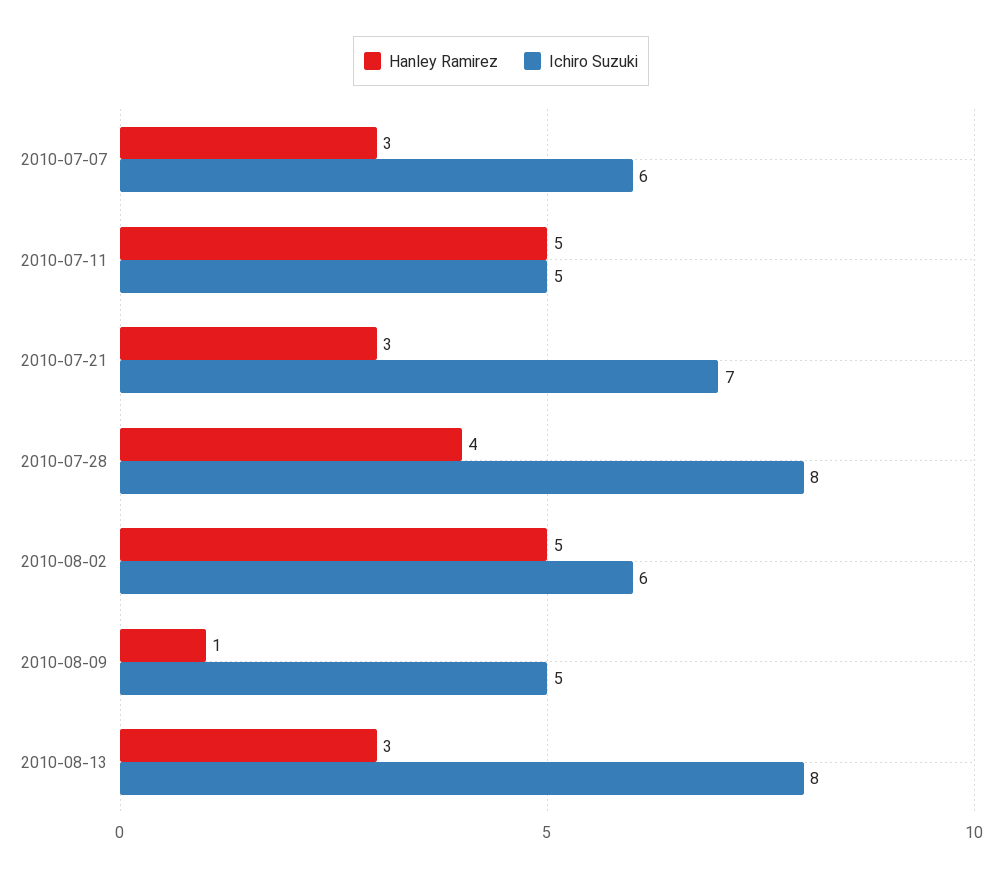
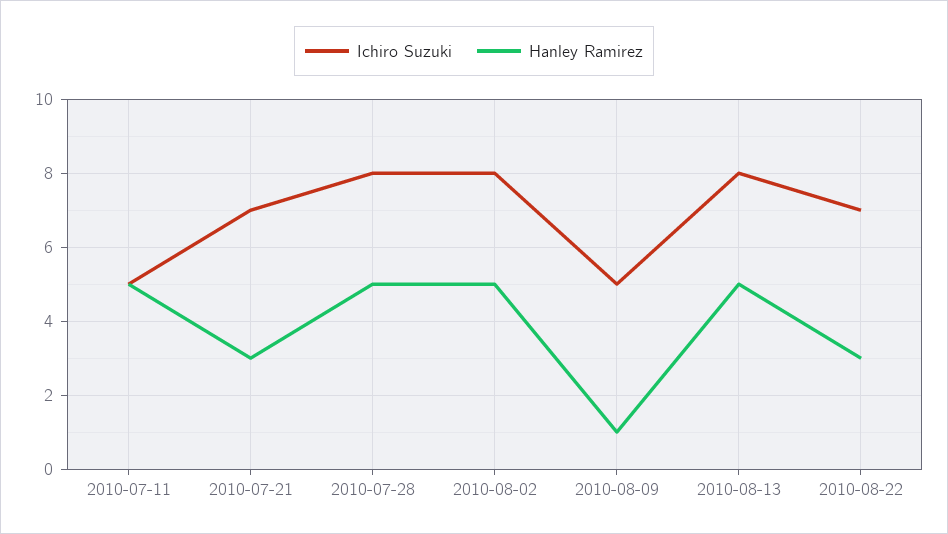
Hanley Ramirez, 2010-07-07: 3 -> none
Ichiro Suzuki, 2010-07-07: 6 -> none
Hanley Ramirez, 2010-07-28: 4 -> 5
Ichiro Suzuki, 2010-08-02: 6 -> 8
Hanley Ramirez, 2010-08-13: 3 -> 5
Ichiro Suzuki, 2010-08-22: none -> 7
Hanley Ramirez, 2010-08-22: none -> 3

